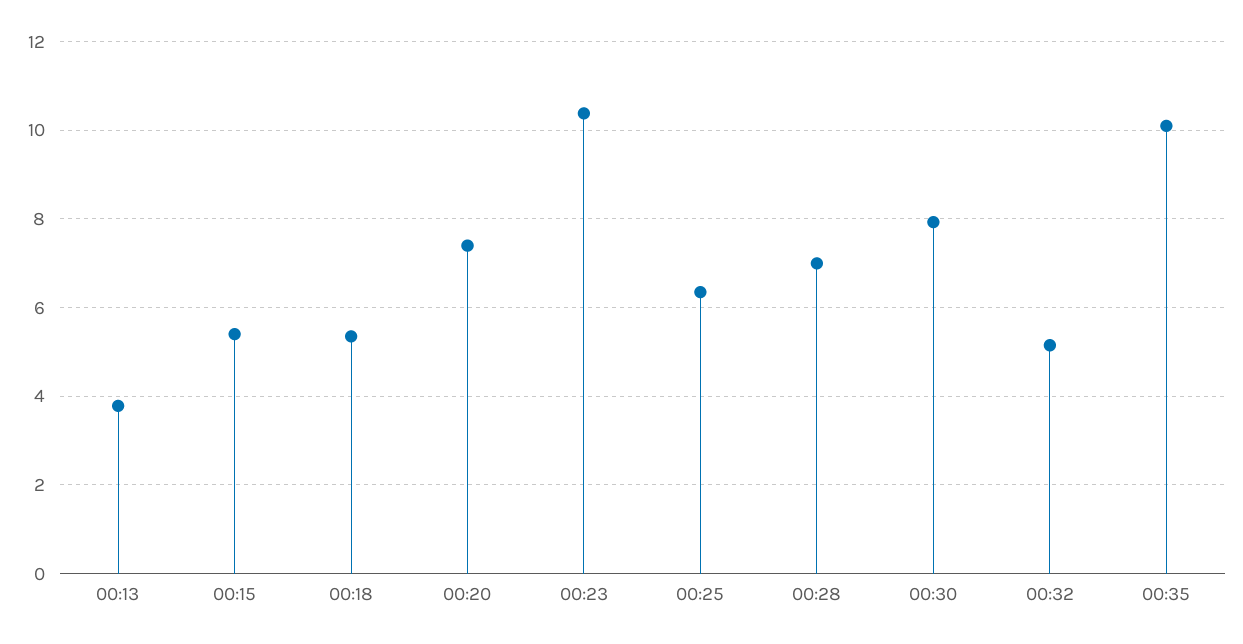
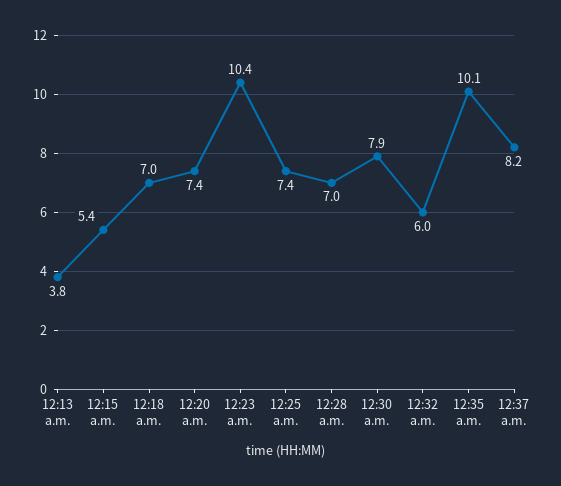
00:18: 5.4 -> 7
00:25: 6.4 -> 7.4
00:32: 5.2 -> 6
12:37 a.m.: none -> 8.2

